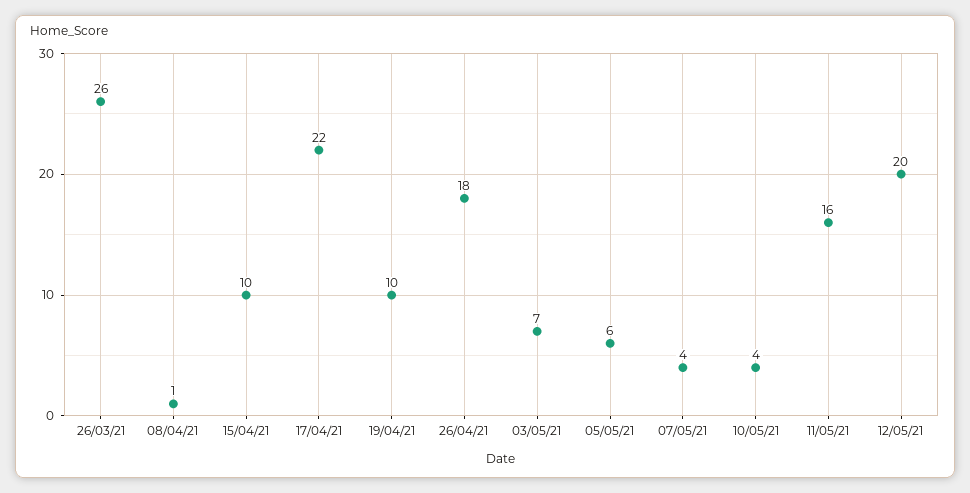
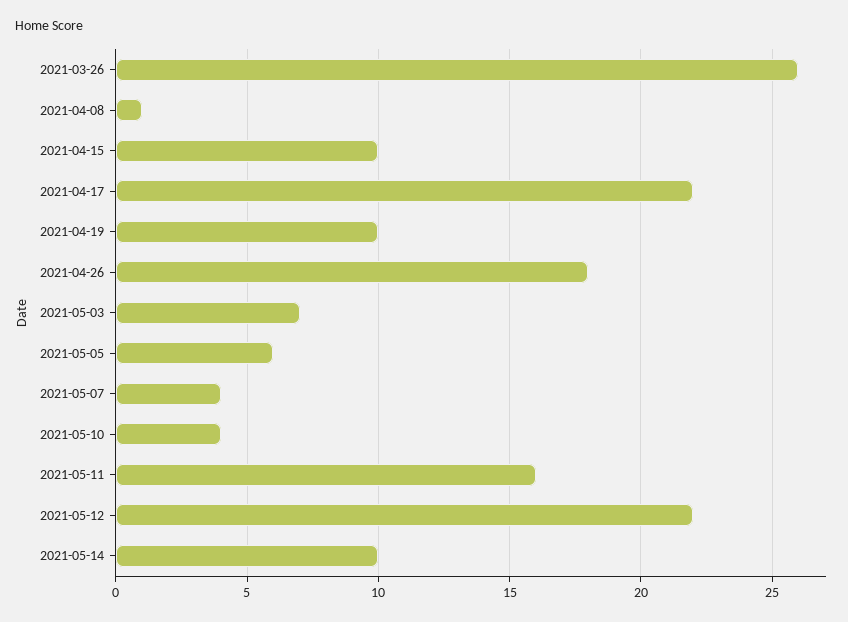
12/05/21: 20 -> 22
2021-05-14: none -> 10

